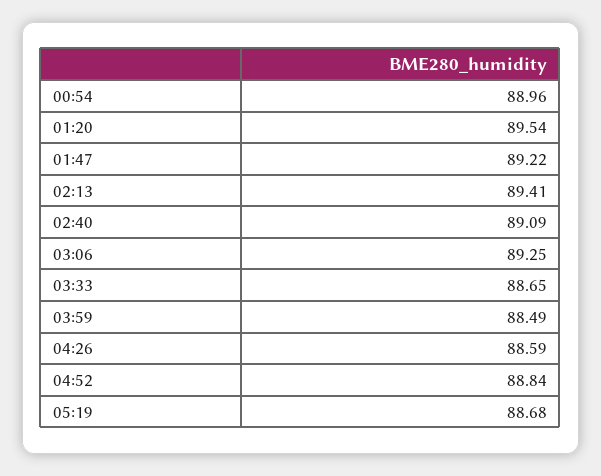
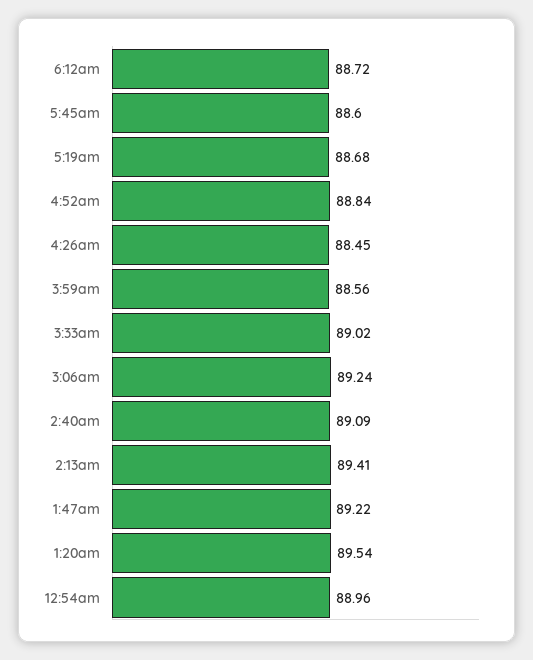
03:06: 89.25 -> 89.24
03:33: 88.65 -> 89.02
03:59: 88.49 -> 88.56
04:26: 88.59 -> 88.45
6:12am: none -> 88.72
5:45am: none -> 88.6

